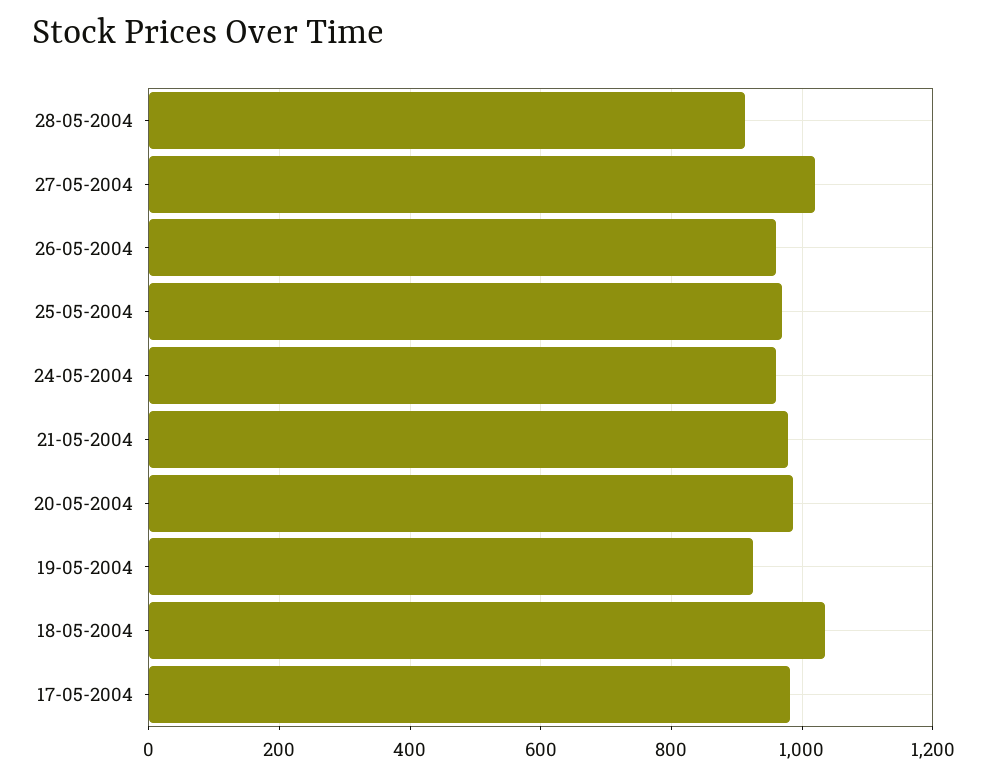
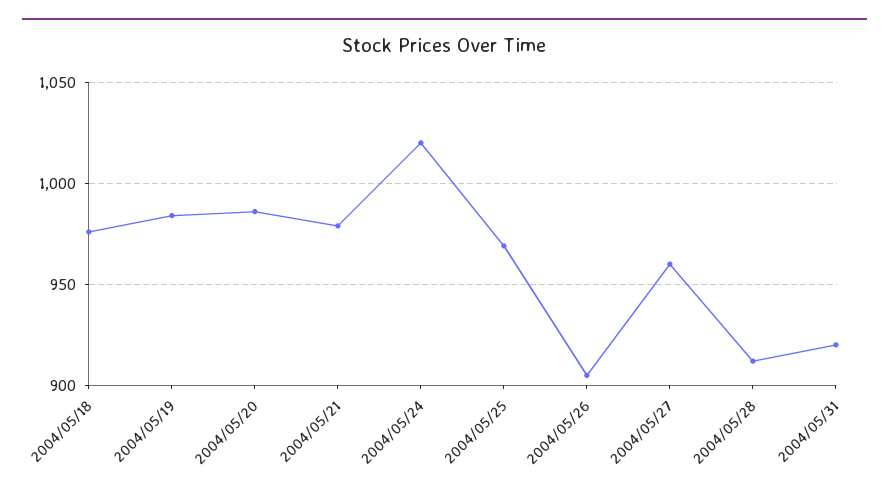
27-05-2004: 1020 -> 960
26-05-2004: 960 -> 905
24-05-2004: 960 -> 1020
19-05-2004: 920 -> 985
18-05-2004: 1040 -> 975
17-05-2004: 980 -> none
2004/05/31: none -> 920

